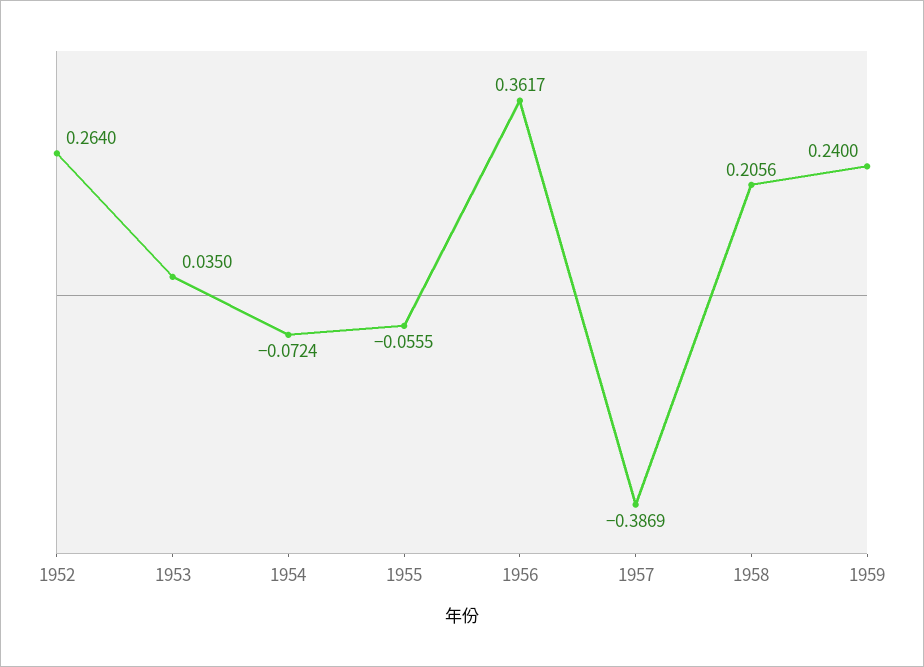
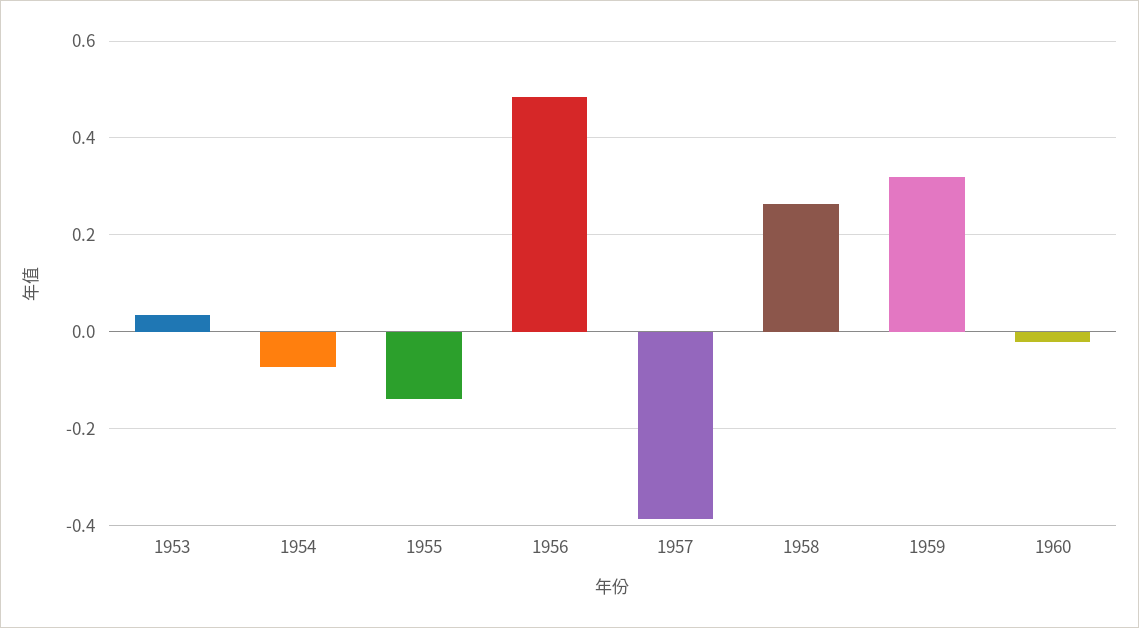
1952: 0.264 -> none
1955: -0.0555 -> -0.14
1956: 0.3617 -> 0.48
1958: 0.2056 -> 0.26
1959: 0.24 -> 0.32
1960: none -> -0.02

